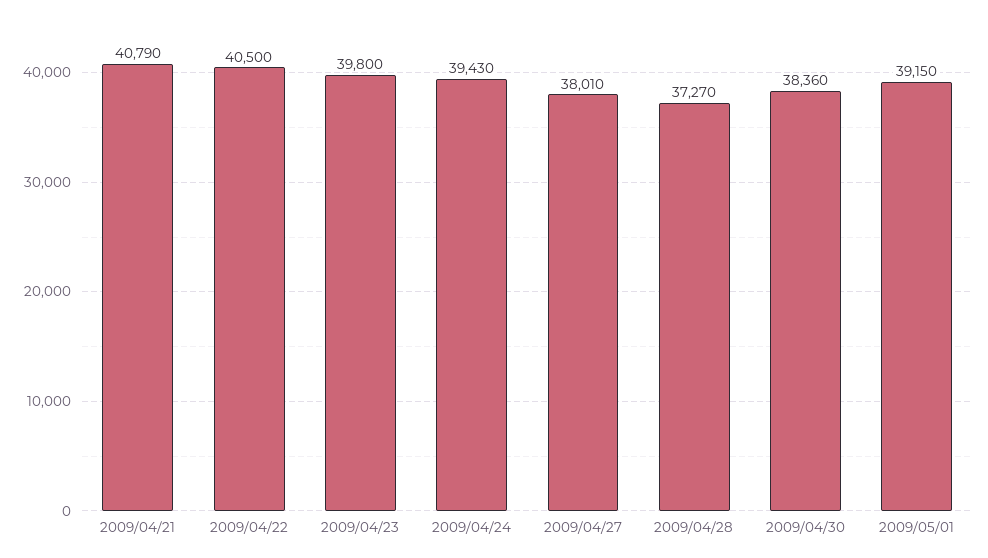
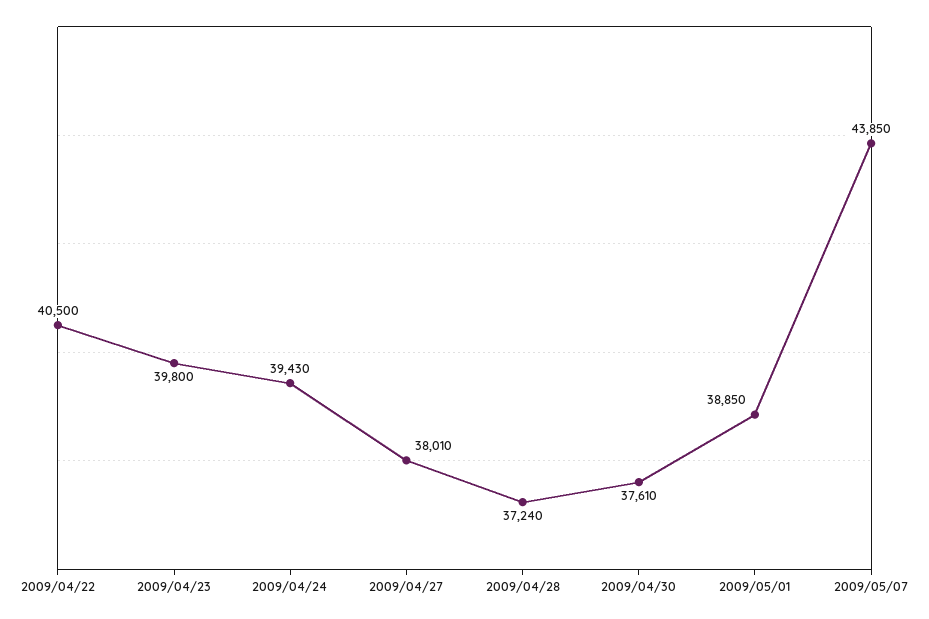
2009/04/21: 40790 -> none
2009/04/28: 37270 -> 37240
2009/04/30: 38360 -> 37610
2009/05/01: 39150 -> 38850
2009/05/07: none -> 43850

